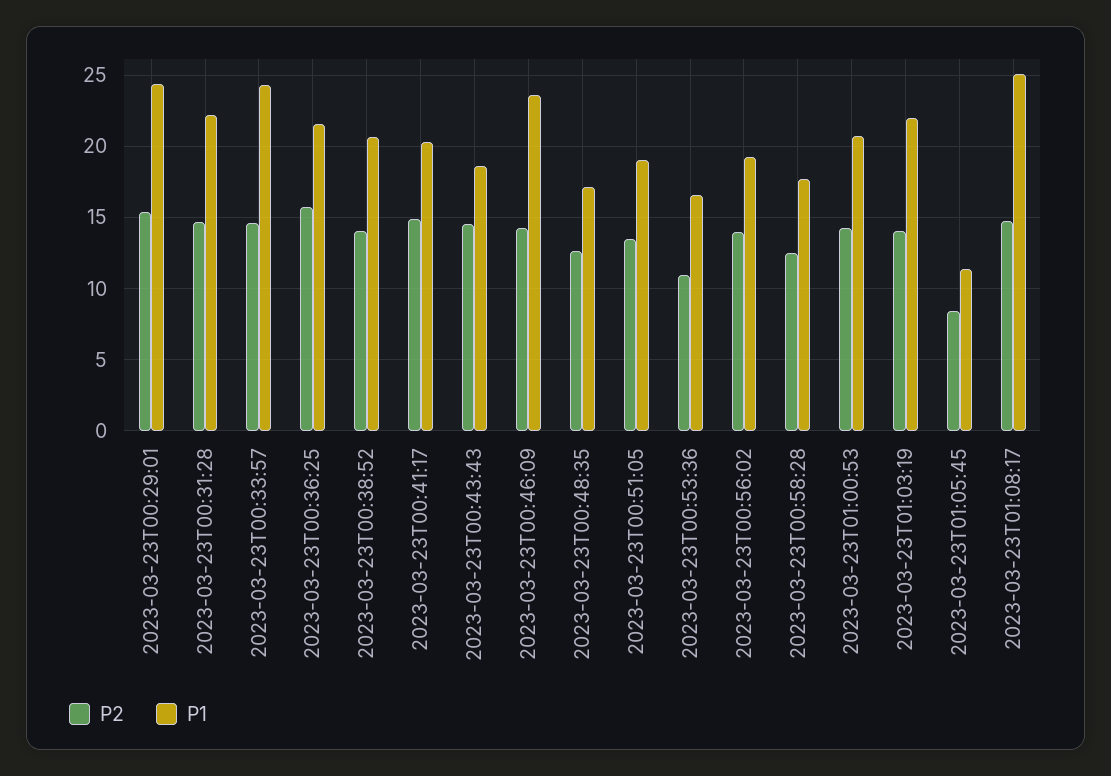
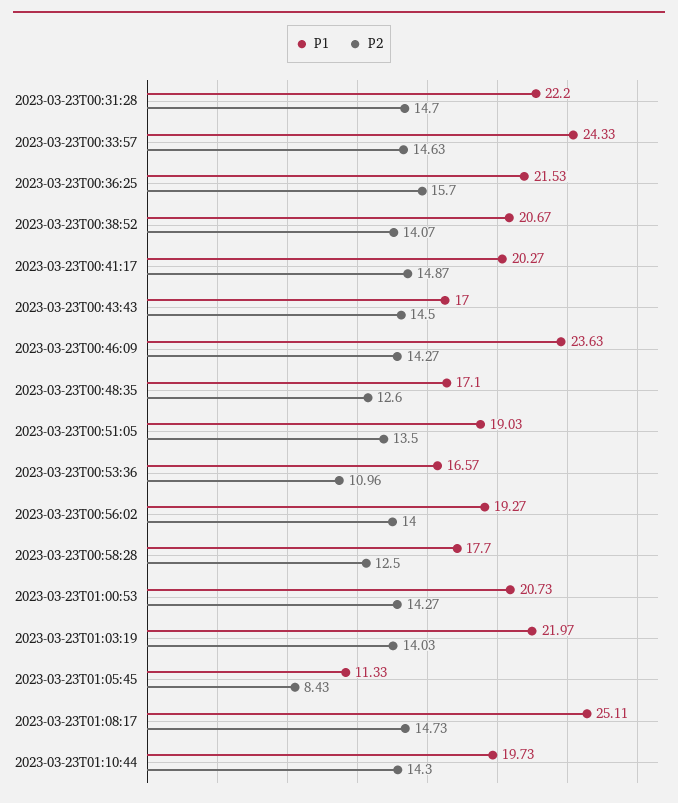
P2, 2023-03-23T00:29:01: 15.5 -> none
P1, 2023-03-23T00:29:01: 24.5 -> none
P1, 2023-03-23T00:43:43: 18.5 -> 17
P1, 2023-03-23T01:10:44: none -> 19.73
P2, 2023-03-23T01:10:44: none -> 14.3

